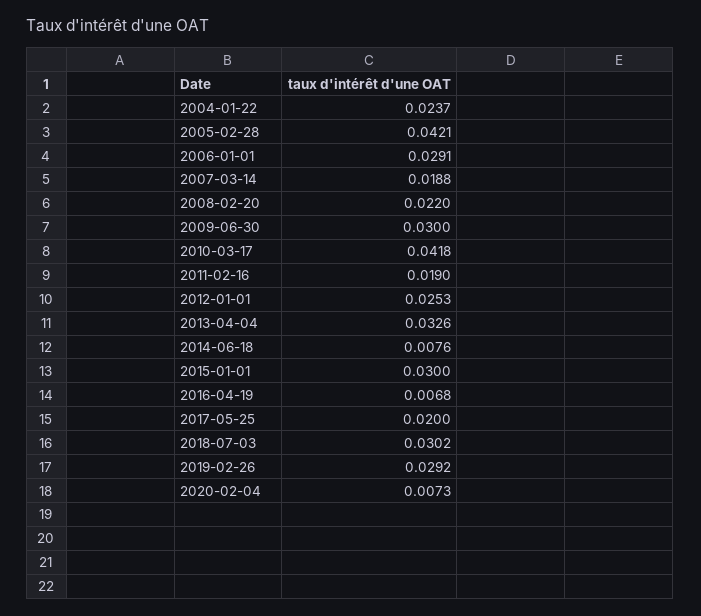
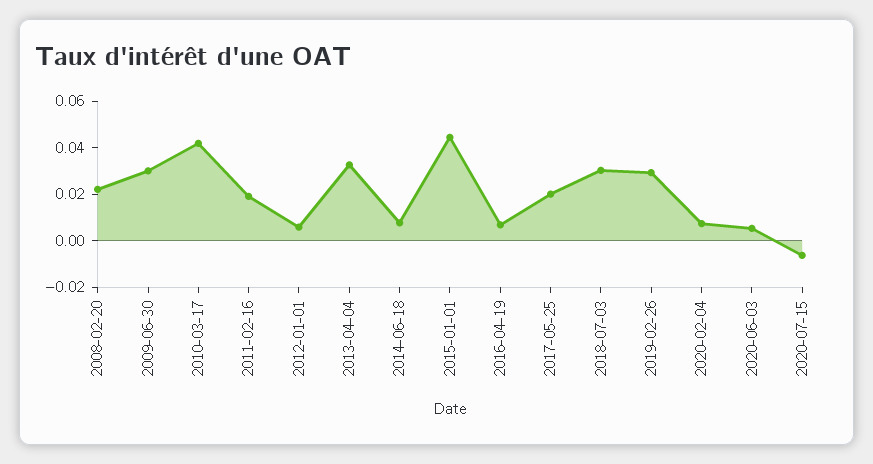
2004-01-22: 0.0237 -> none
2005-02-28: 0.0421 -> none
2006-01-01: 0.0291 -> none
2007-03-14: 0.0188 -> none
2012-01-01: 0.0253 -> 0.005
2015-01-01: 0.03 -> 0.045
2020-06-03: none -> 0.005
2020-07-15: none -> -0.005

